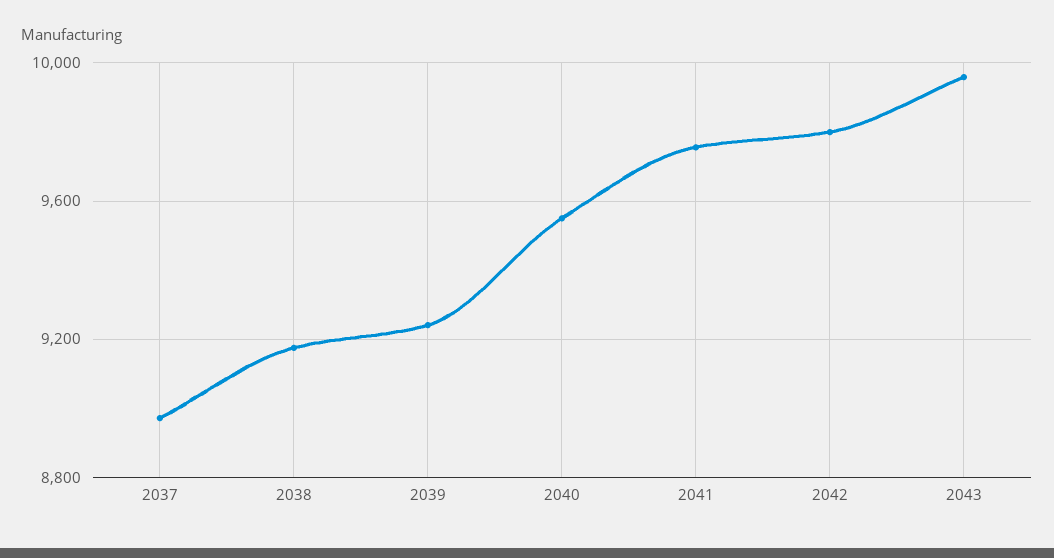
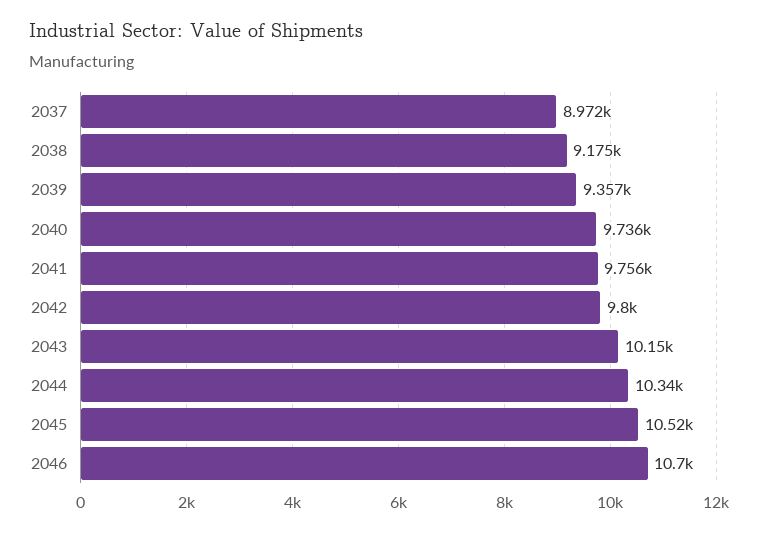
2039: 9250 -> 9357
2040: 9550 -> 9736
2043: 9950 -> 10150
2044: none -> 10340
2045: none -> 10520
2046: none -> 10700

